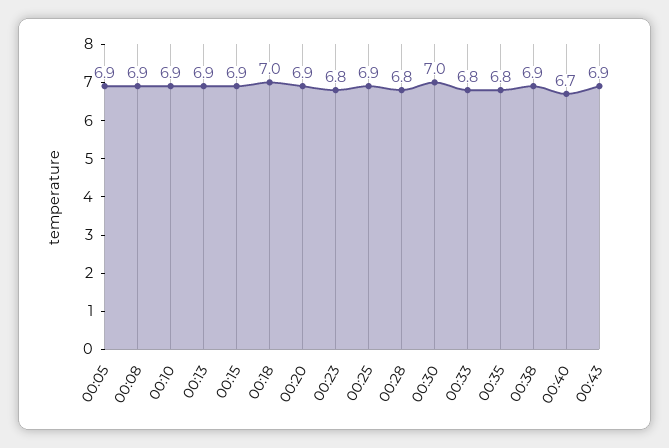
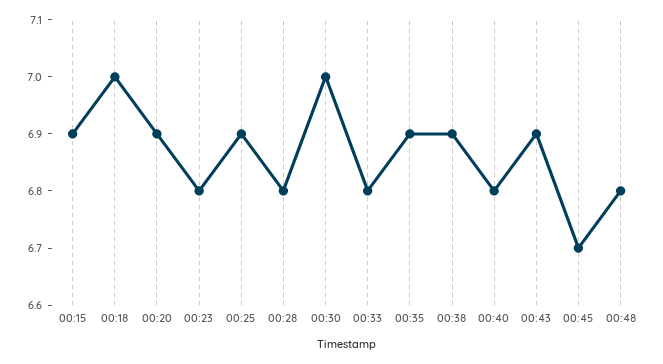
00:05: 6.9 -> none
00:08: 6.9 -> none
00:10: 6.9 -> none
00:13: 6.9 -> none
00:35: 6.8 -> 6.9
00:40: 6.7 -> 6.8
00:45: none -> 6.7
00:48: none -> 6.8

